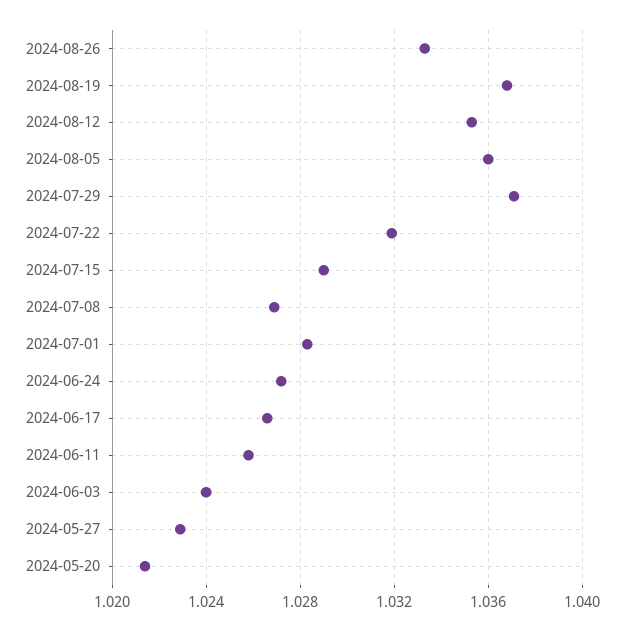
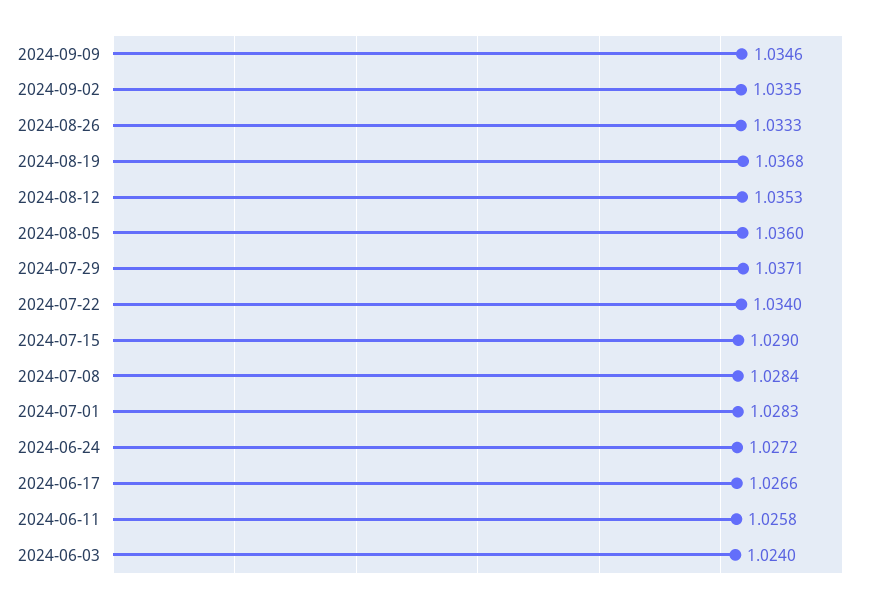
2024-07-22: 1.032 -> 1.034
2024-07-08: 1.027 -> 1.0284
2024-05-27: 1.023 -> none
2024-05-20: 1.0215 -> none
2024-09-09: none -> 1.0346
2024-09-02: none -> 1.0335

